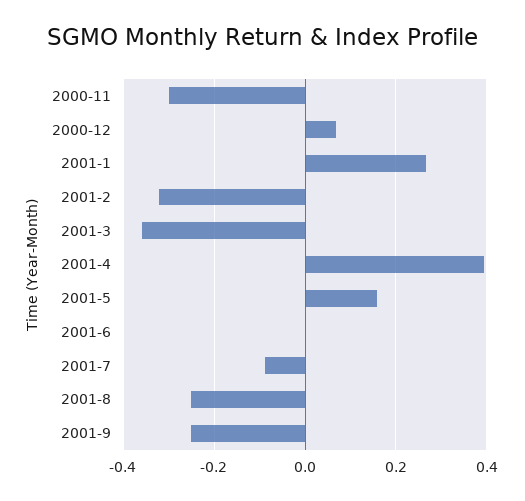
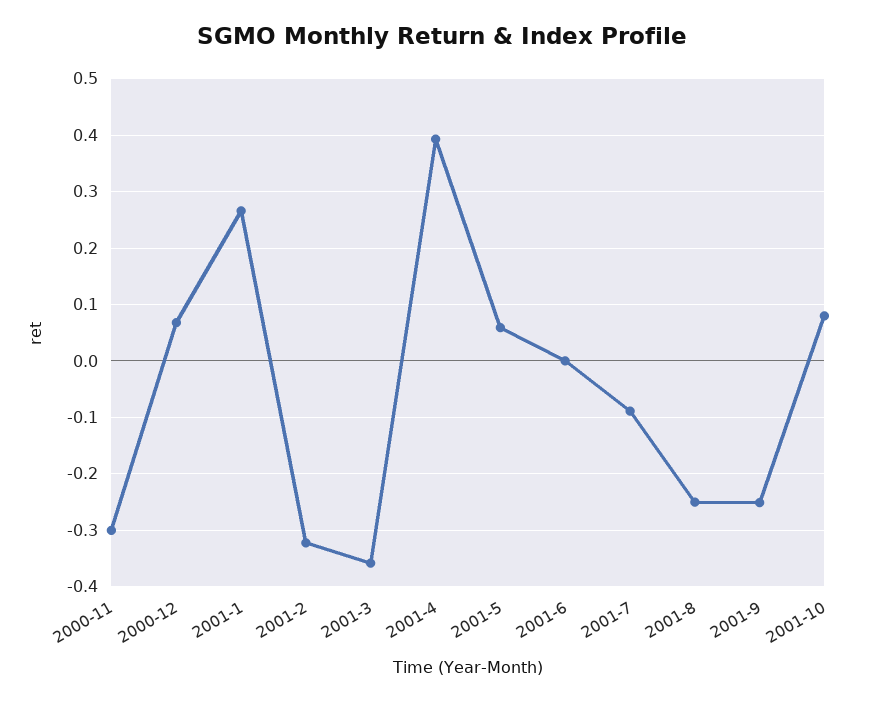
2001-5: 0.16 -> 0.06
2001-10: none -> 0.08

